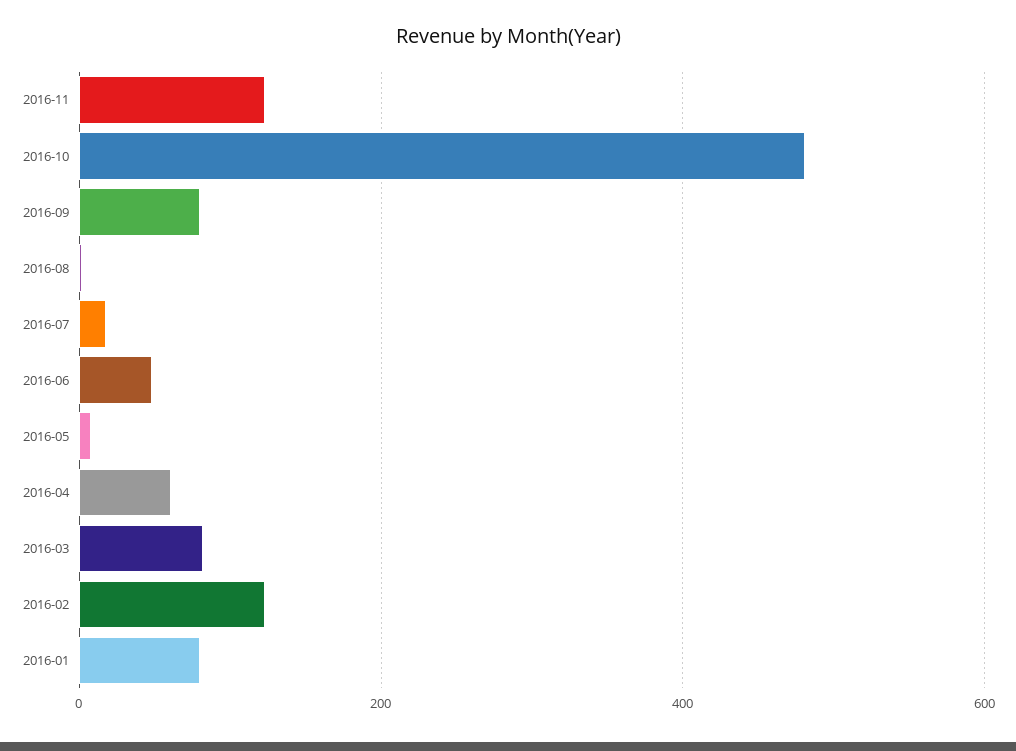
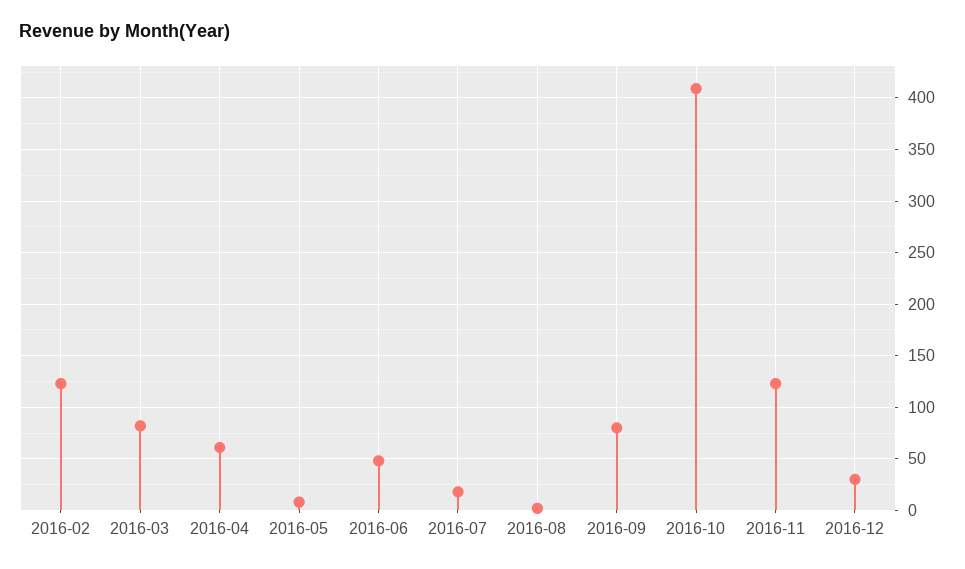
2016-10: 480 -> 410
2016-01: 80 -> none
2016-12: none -> 30

